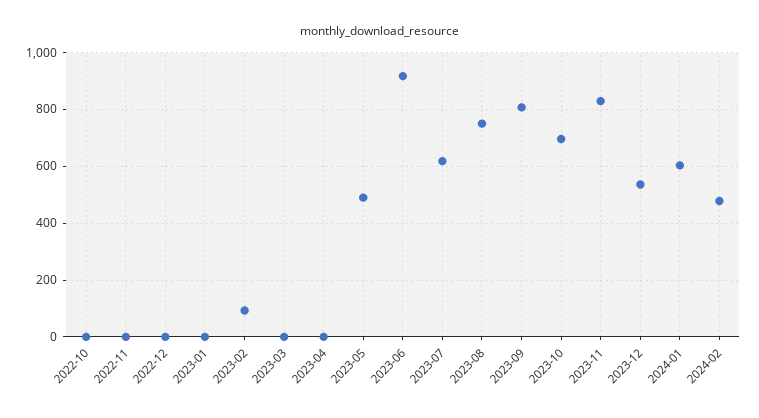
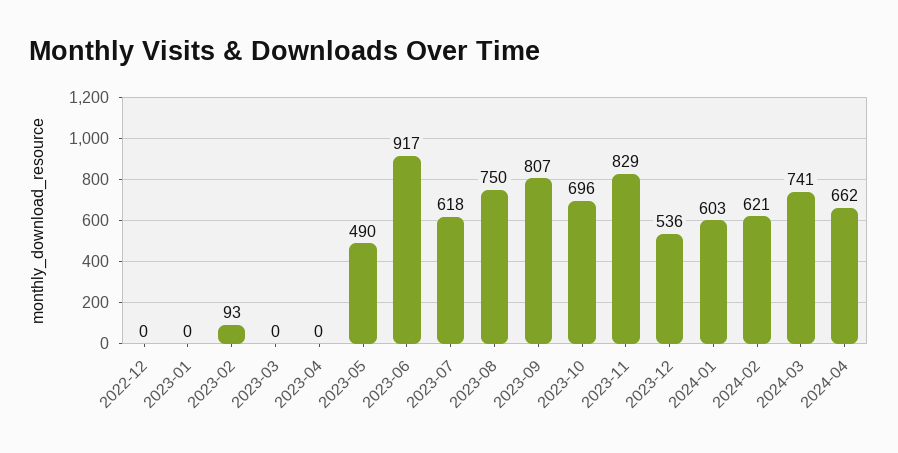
2022-10: 0 -> none
2022-11: 0 -> none
2024-02: 475 -> 621
2024-03: none -> 741
2024-04: none -> 662

